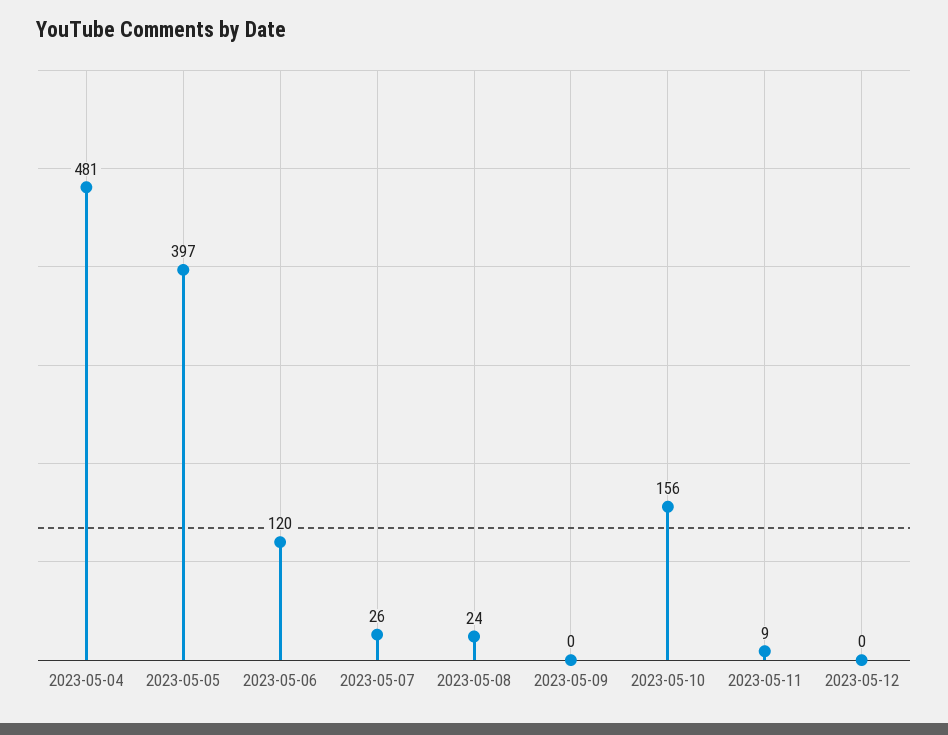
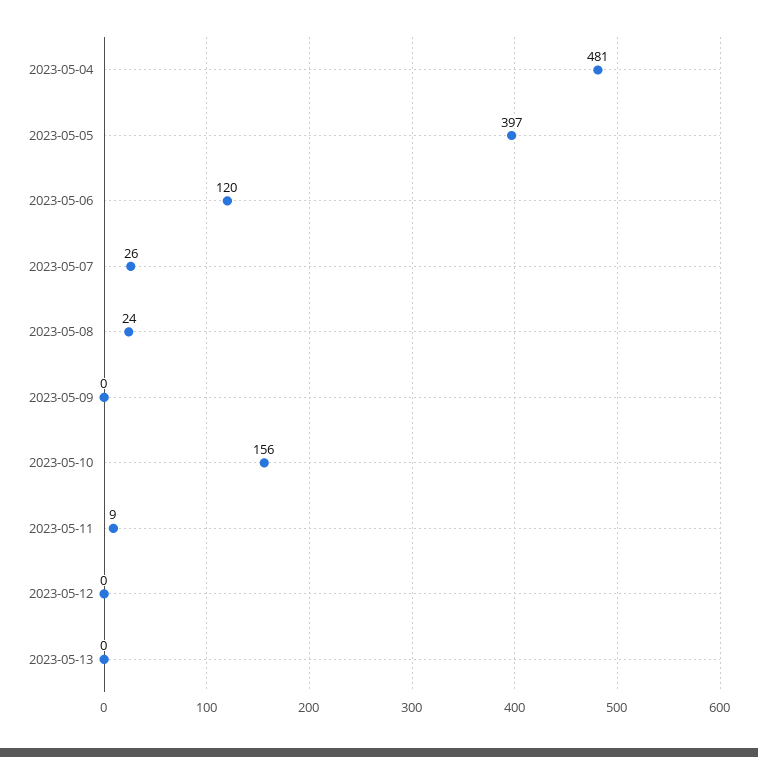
2023-05-13: none -> 0

